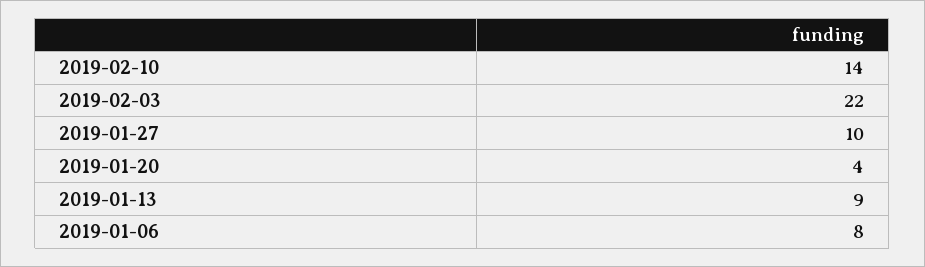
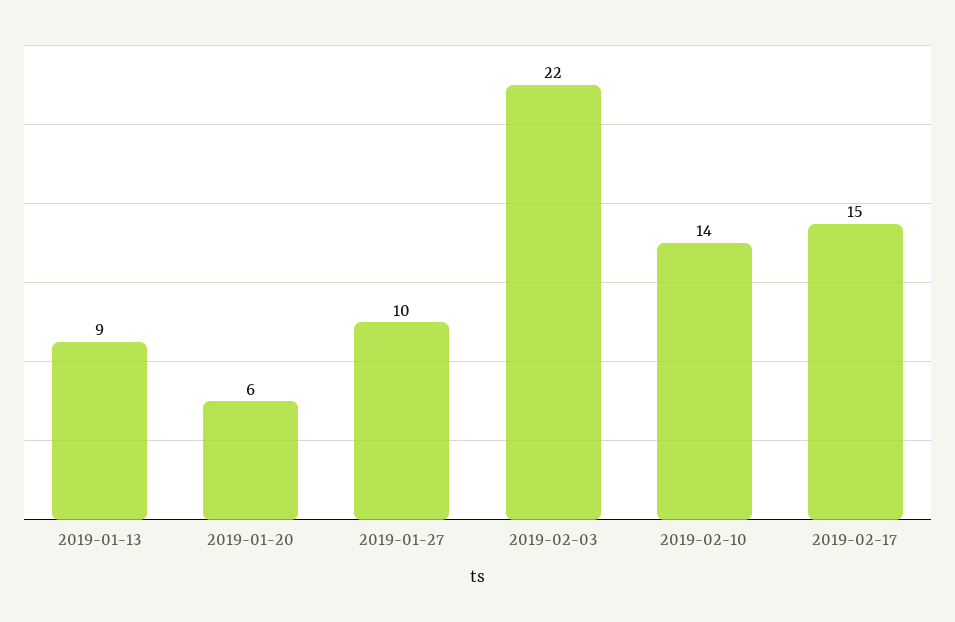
2019-01-20: 4 -> 6
2019-01-06: 8 -> none
2019-02-17: none -> 15

